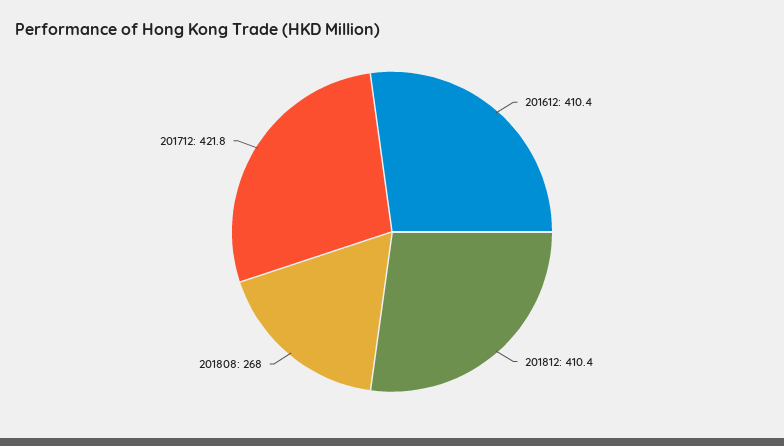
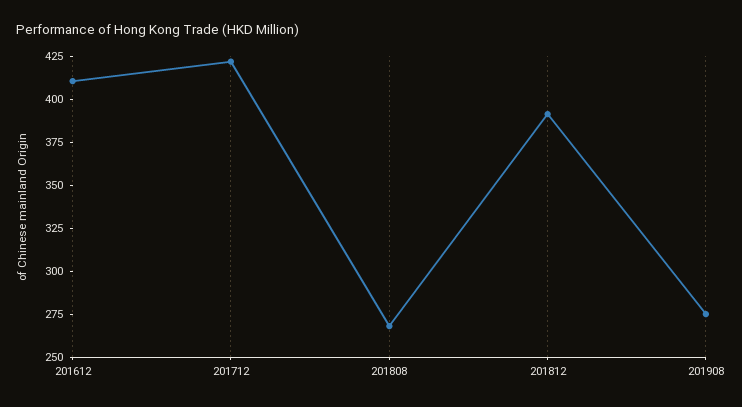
201812: 410.4 -> 390
201908: none -> 275

